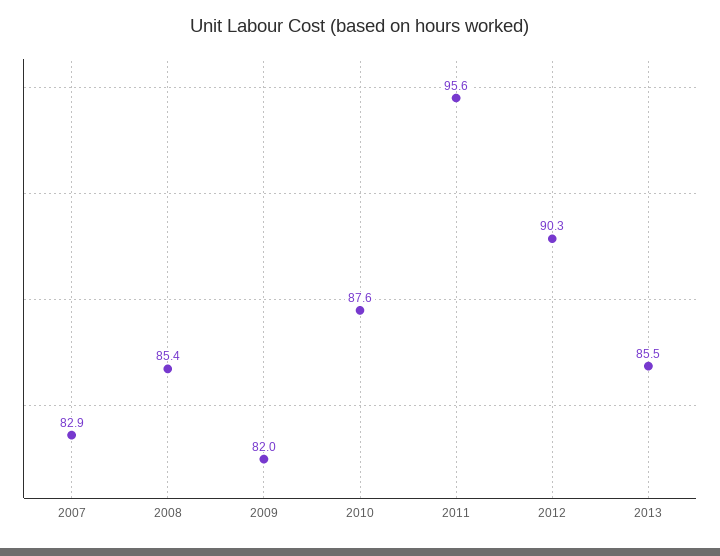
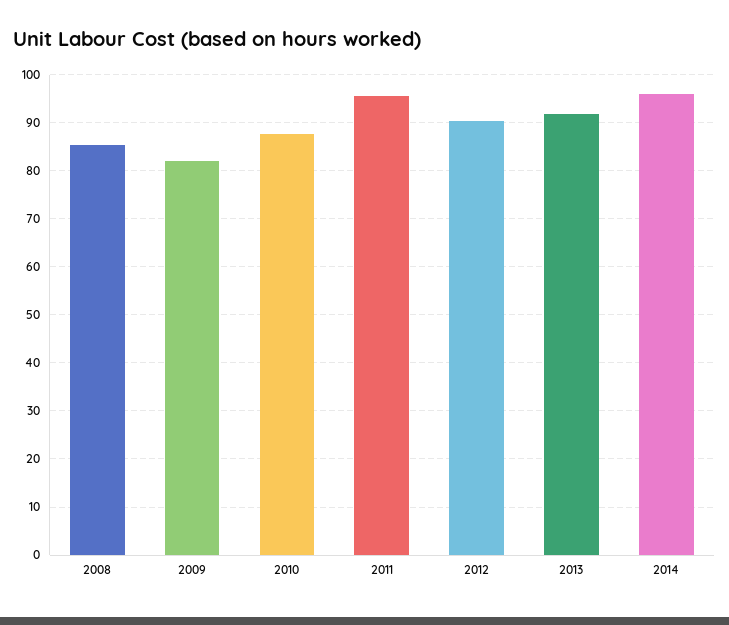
2007: 82.9 -> none
2013: 85.5 -> 92
2014: none -> 96

